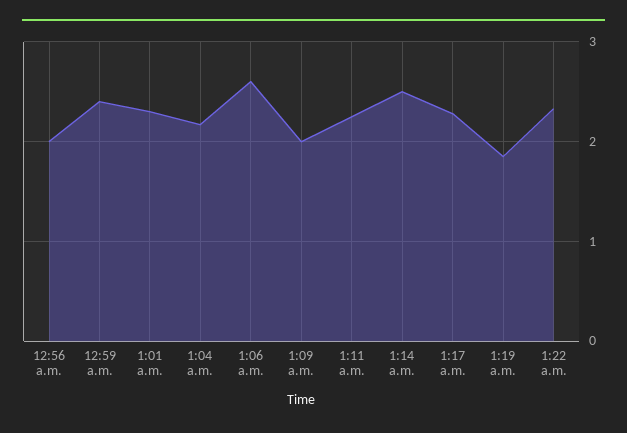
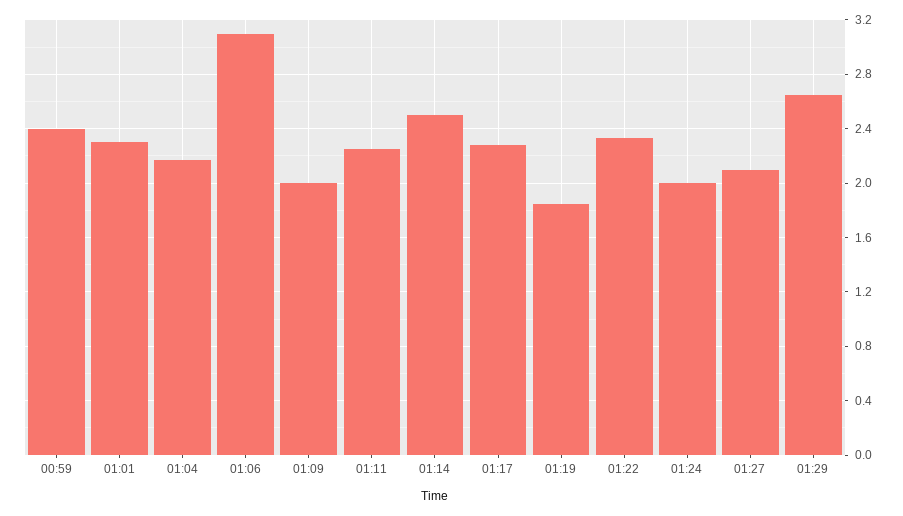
12:56 a.m.: 2 -> none
1:06 a.m.: 2.6 -> 3.1
01:24: none -> 2
01:27: none -> 2.1
01:29: none -> 2.65

